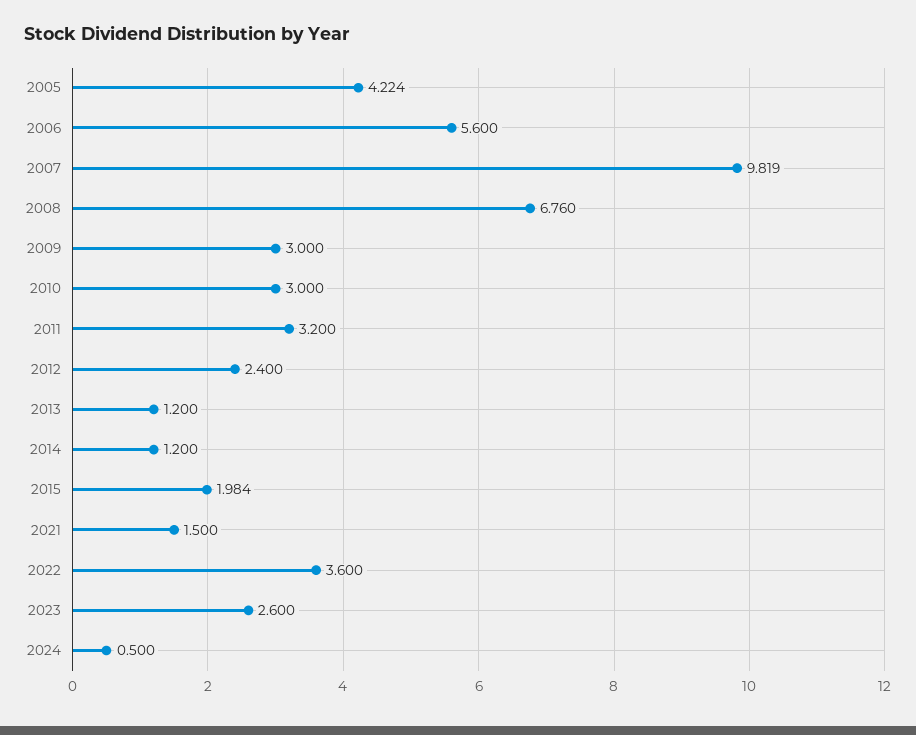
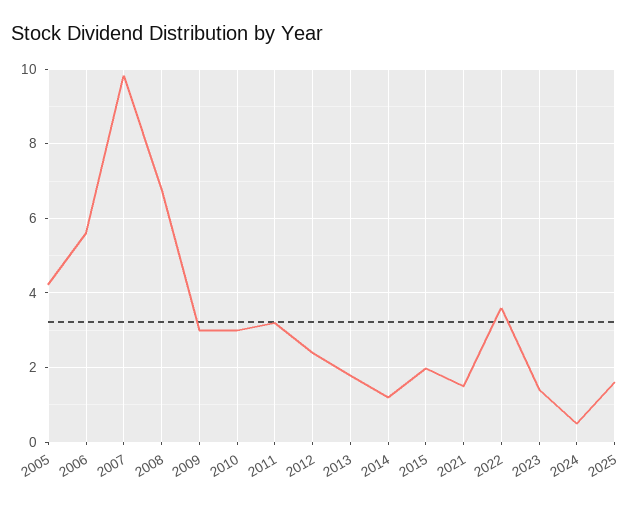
2013: 1.2 -> 1.8
2023: 2.6 -> 1.4
2025: none -> 1.6

